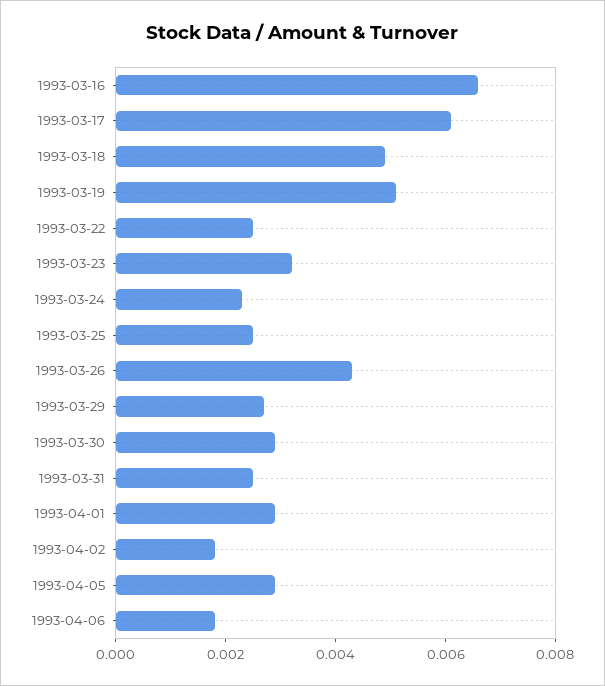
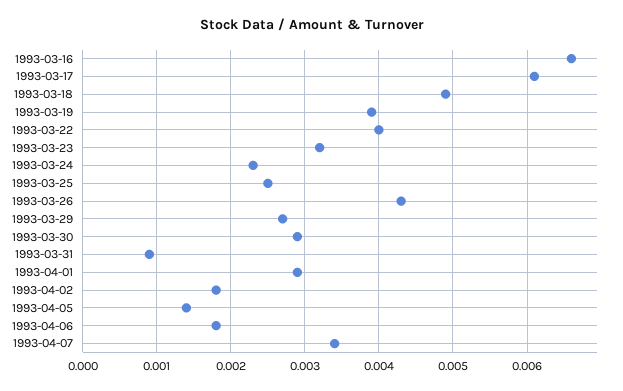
1993-03-19: 0.005 -> 0.0039
1993-03-22: 0.0025 -> 0.004
1993-03-31: 0.0025 -> 0.0009
1993-04-05: 0.003 -> 0.0014
1993-04-07: none -> 0.0034

